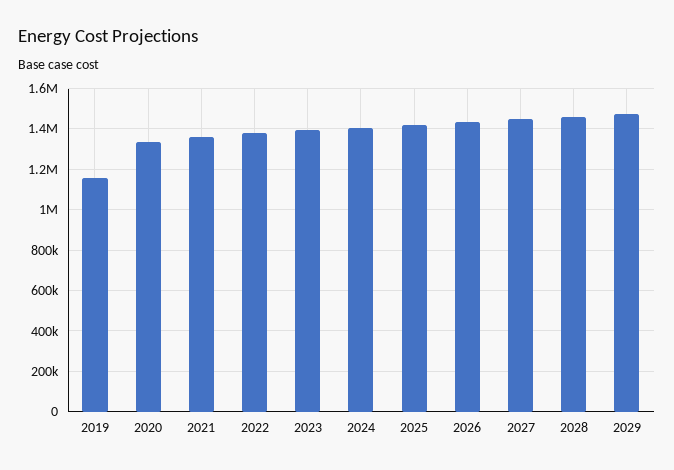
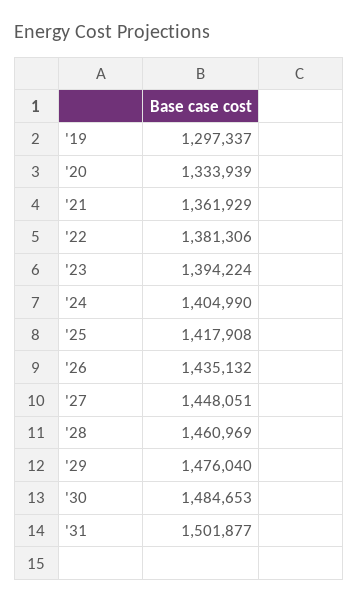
2019: 1150000 -> 1297337
'30: none -> 1484653
'31: none -> 1501877

